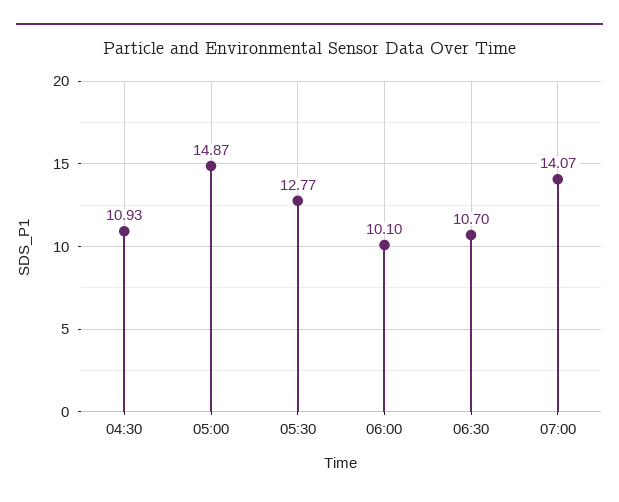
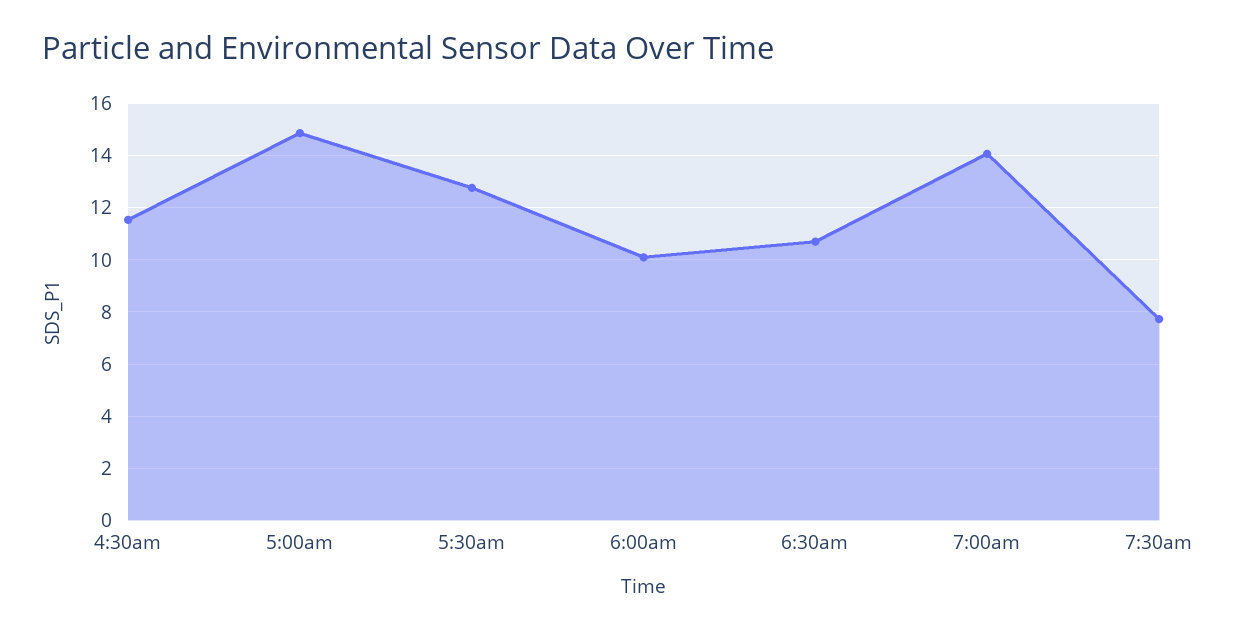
04:30: 10.93 -> 11.5
7:30am: none -> 7.75

